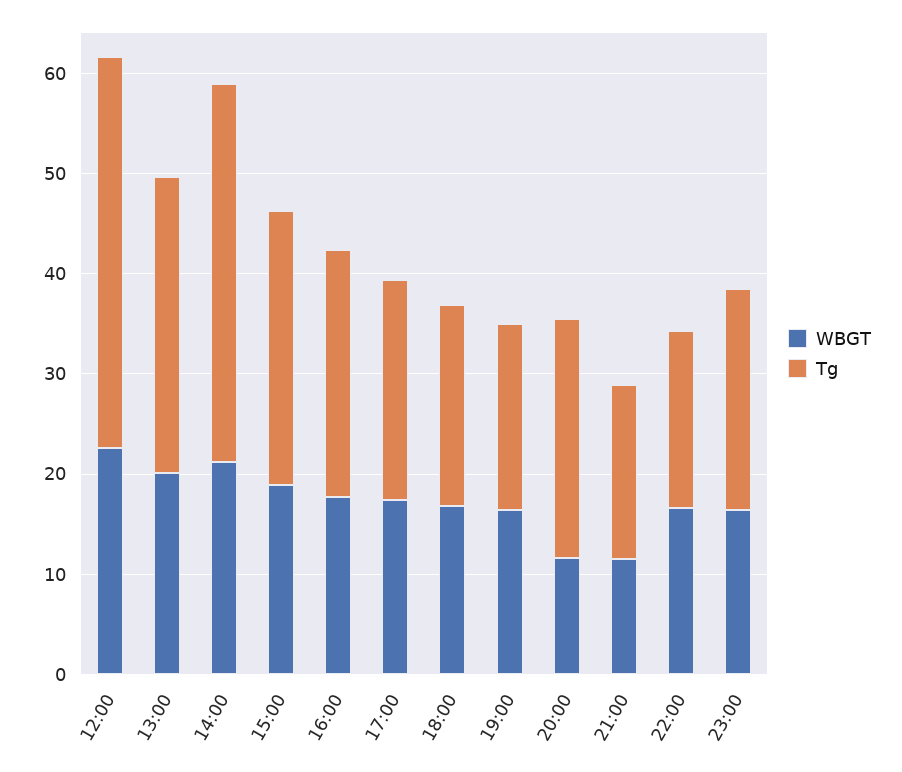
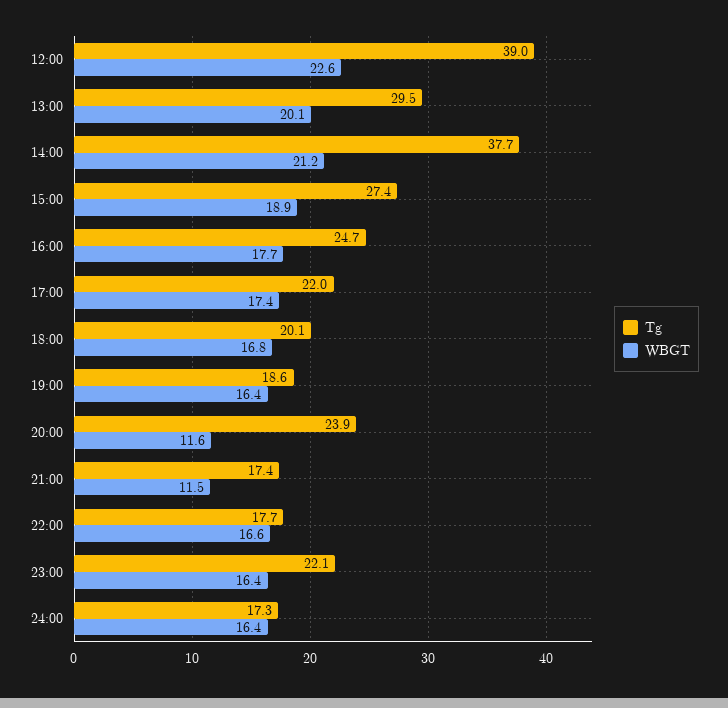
Tg, 24:00: none -> 17.3
WBGT, 24:00: none -> 16.4

